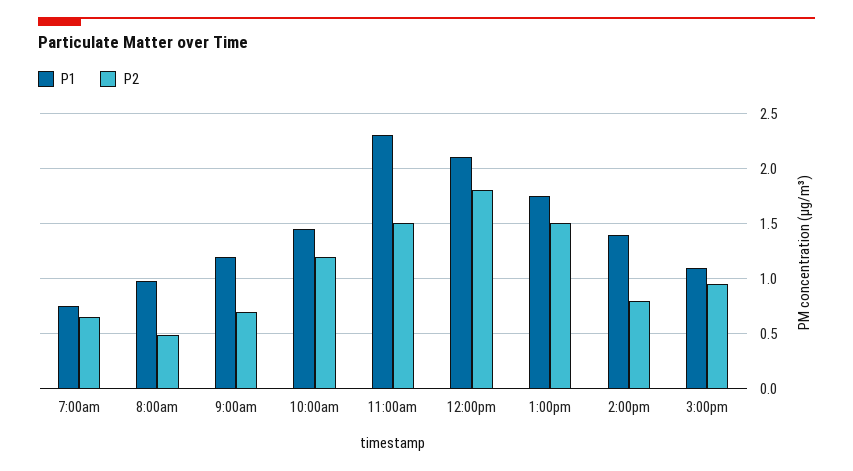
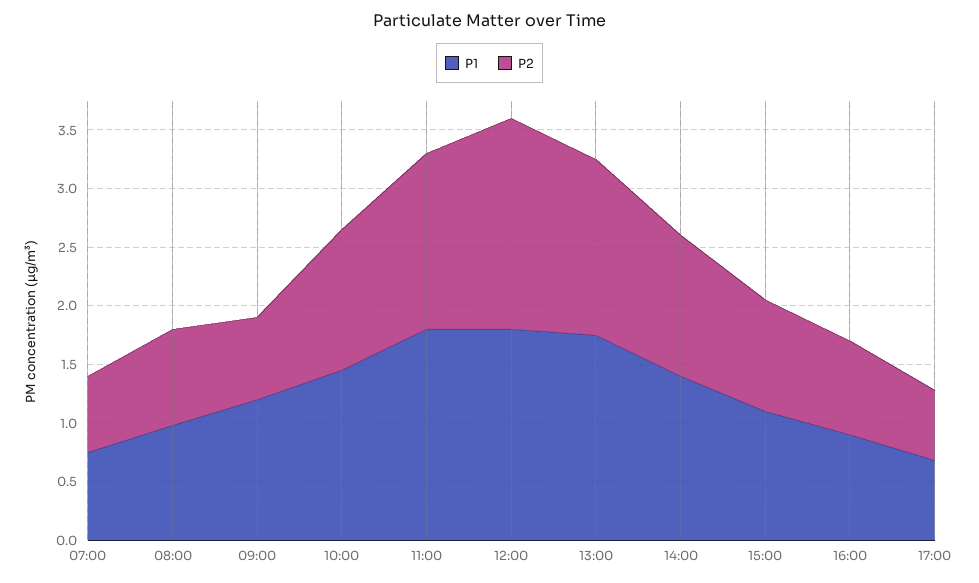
P2, 8:00am: 0.5 -> 0.8
P1, 11:00am: 2.3 -> 1.8
P1, 12:00pm: 2.1 -> 1.8
P2, 2:00pm: 0.8 -> 1.2
P1, 16:00: none -> 0.9
P2, 16:00: none -> 0.8
P1, 17:00: none -> 0.7
P2, 17:00: none -> 0.6

